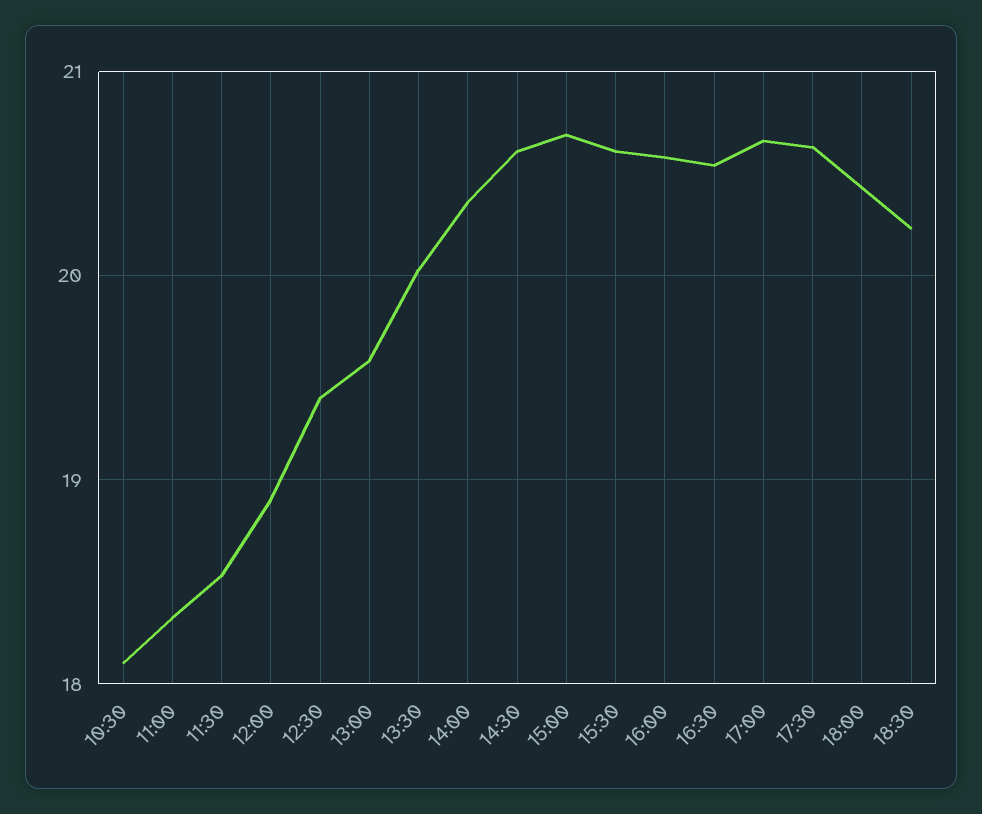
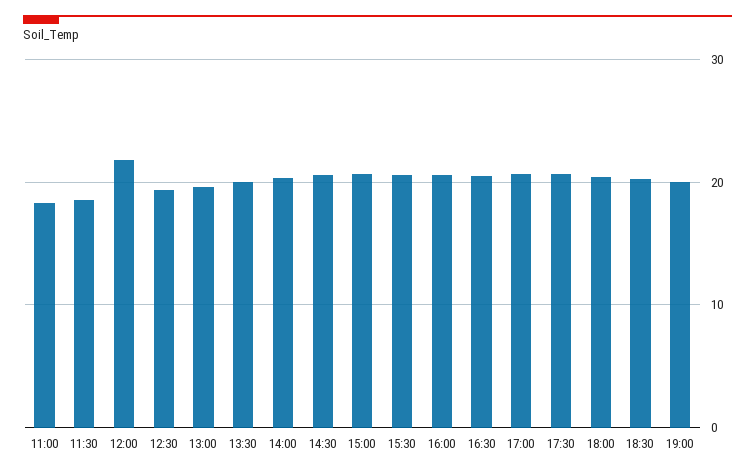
10:30: 18.1 -> none
12:00: 18.9 -> 22
19:00: none -> 20

